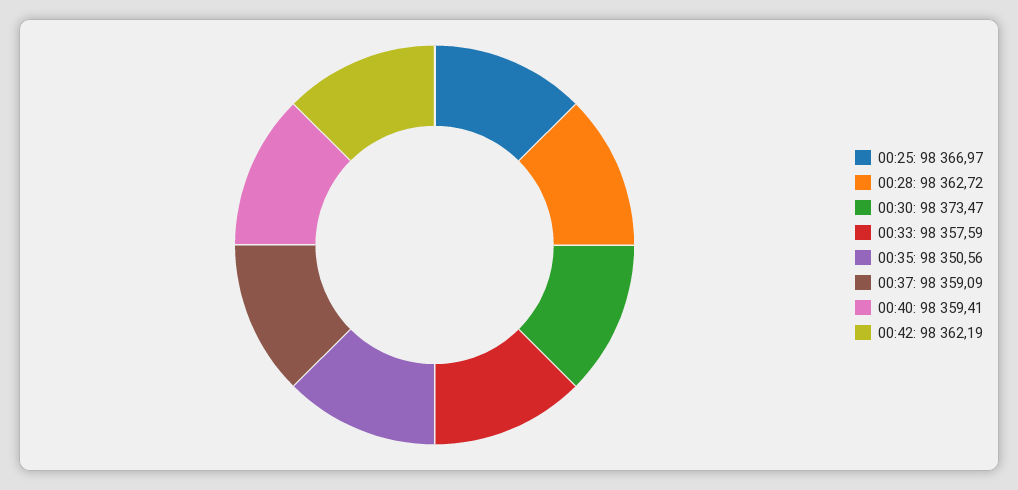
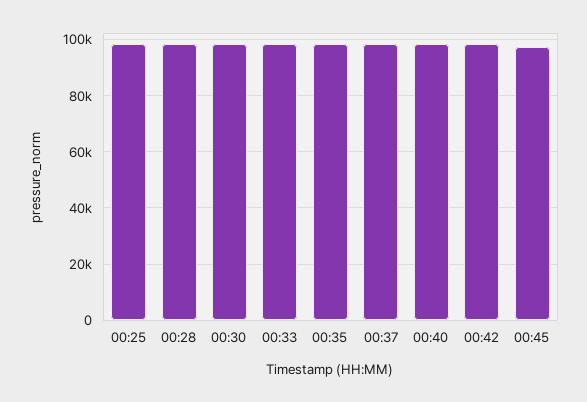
00:45: none -> 97500

